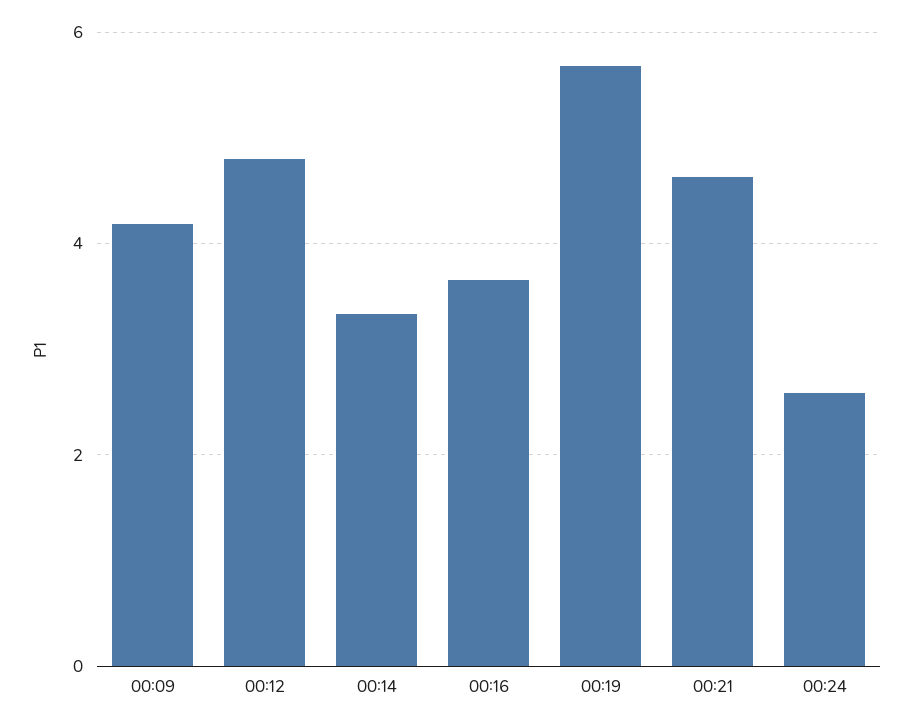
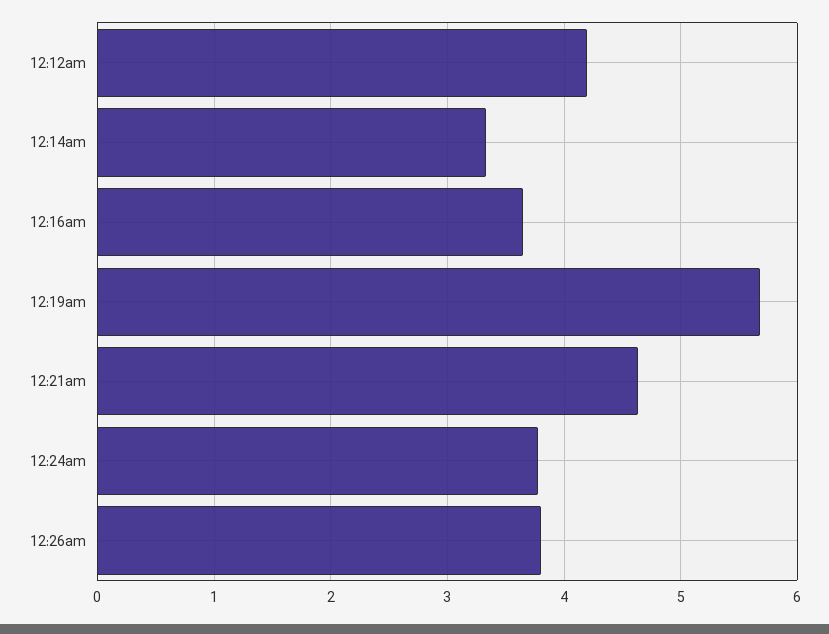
00:09: 4.2 -> none
00:12: 4.8 -> 4.2
00:24: 2.6 -> 3.8
12:26am: none -> 3.8

